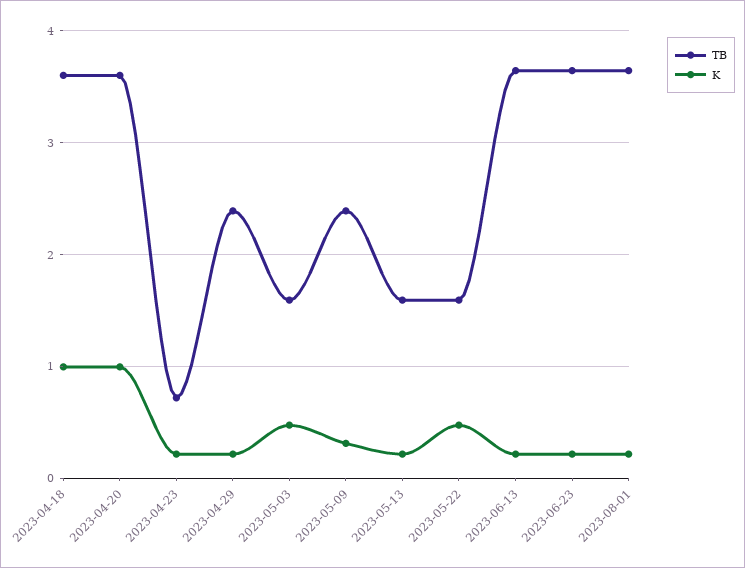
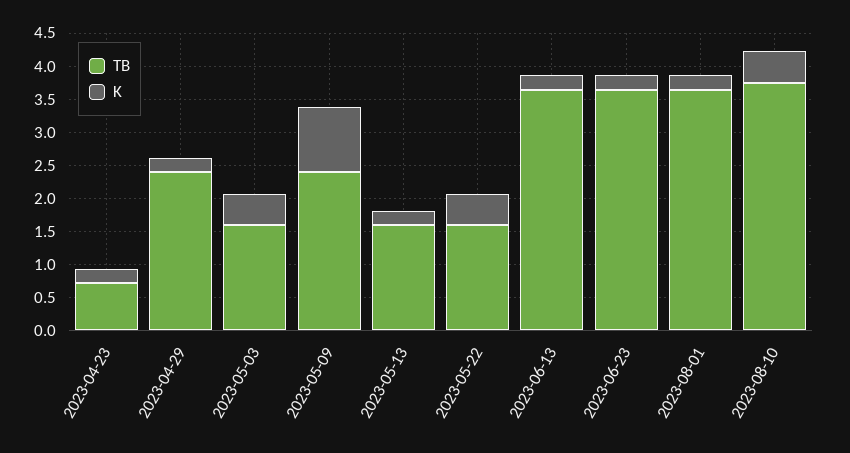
TB, 2023-04-18: 3.6 -> none
K, 2023-04-18: 1 -> none
TB, 2023-04-20: 3.6 -> none
K, 2023-04-20: 1 -> none
K, 2023-05-09: 0.3 -> 1
TB, 2023-08-10: none -> 3.75
K, 2023-08-10: none -> 0.5

